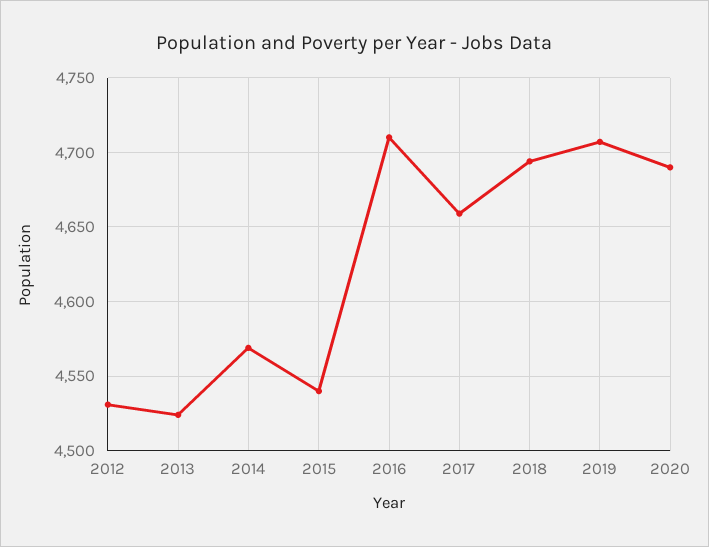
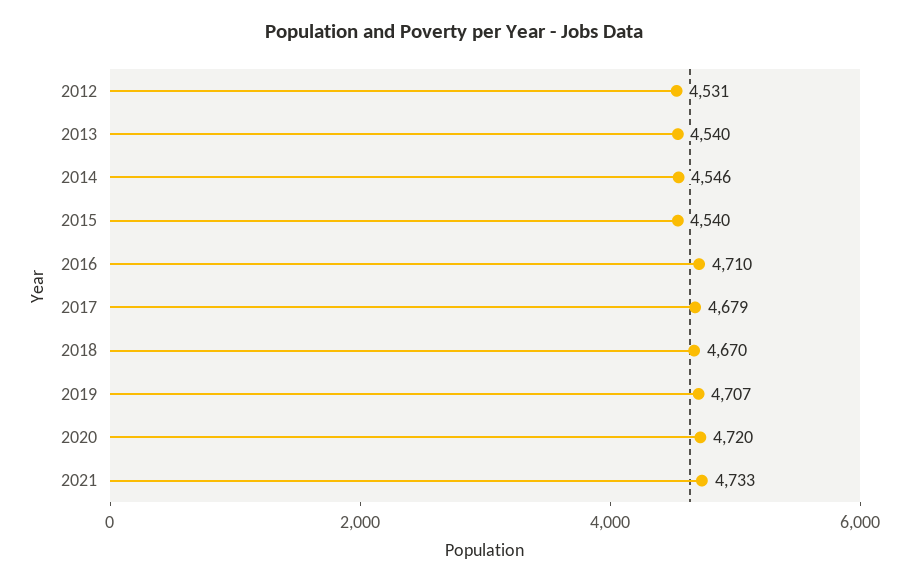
2013: 4525 -> 4540
2014: 4570 -> 4546
2017: 4660 -> 4679
2018: 4695 -> 4670
2020: 4690 -> 4720
2021: none -> 4733

